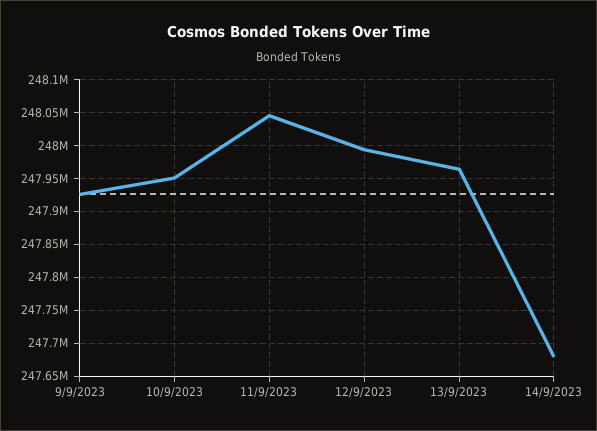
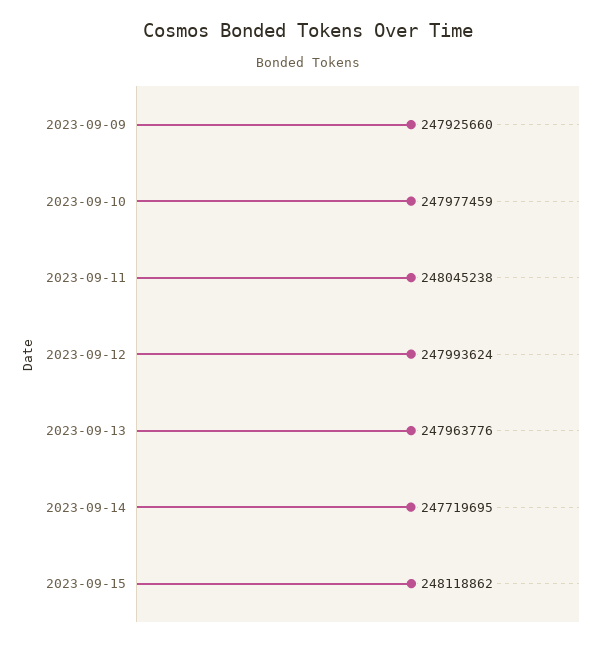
10/9/2023: 247950000 -> 247977459
14/9/2023: 247680000 -> 247719695
2023-09-15: none -> 248118862

